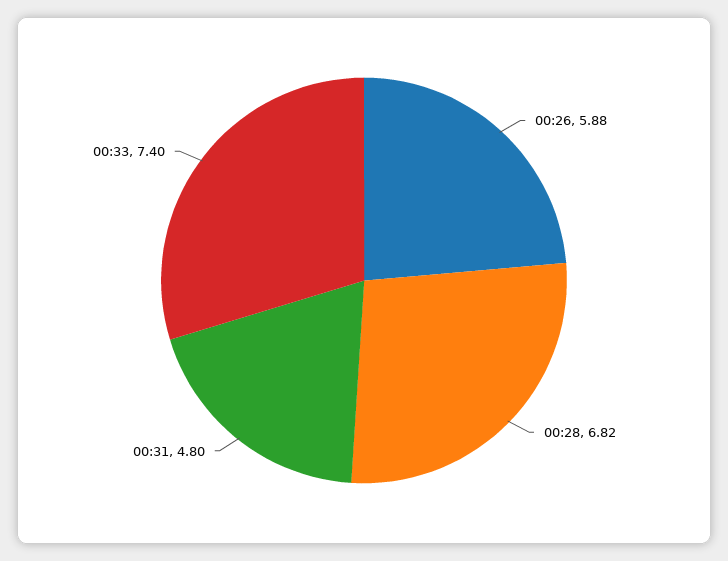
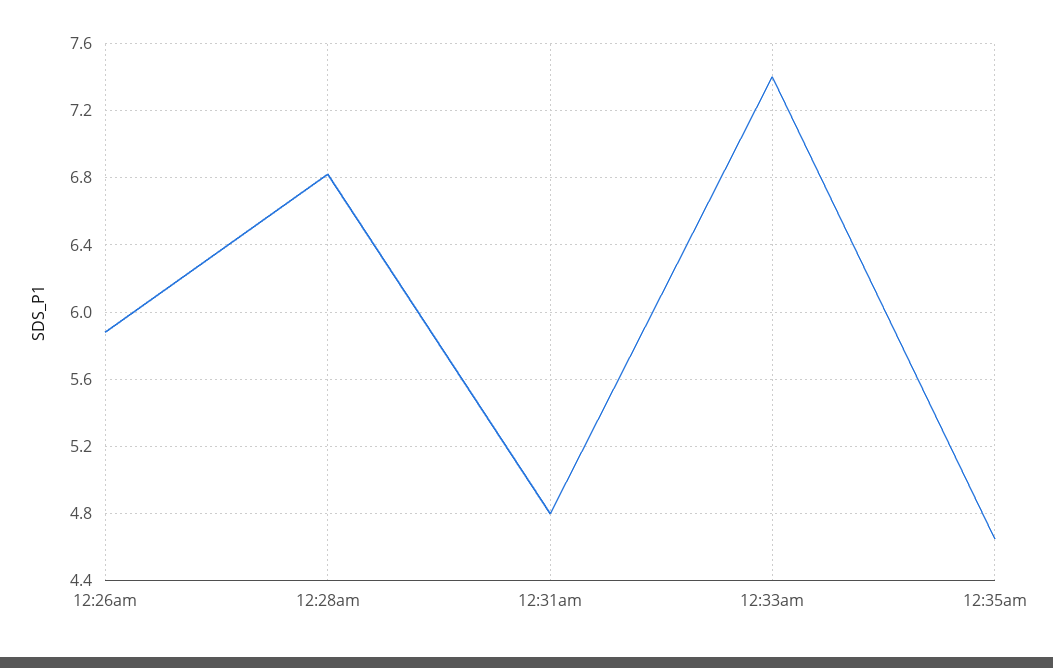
12:35am: none -> 4.65

